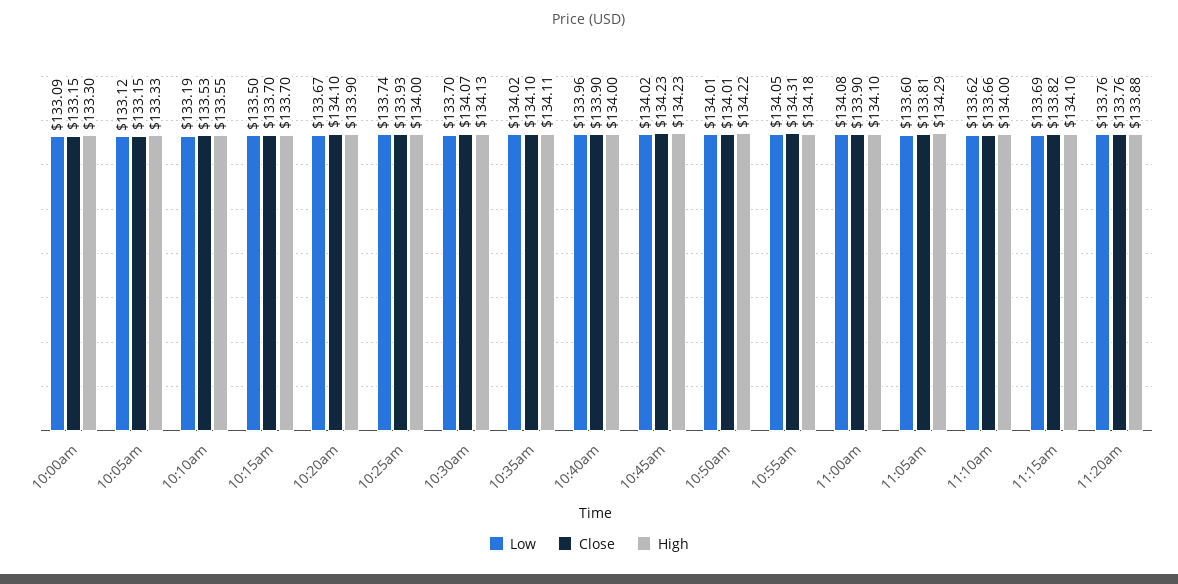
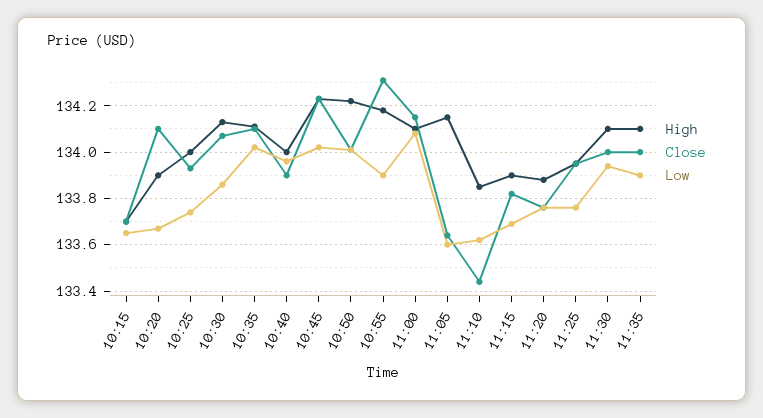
Low, 10:00am: 133.09 -> none
Close, 10:00am: 133.15 -> none
High, 10:00am: 133.3 -> none
Low, 10:05am: 133.12 -> none
Close, 10:05am: 133.15 -> none
High, 10:05am: 133.33 -> none
Low, 10:10am: 133.19 -> none
Close, 10:10am: 133.53 -> none
High, 10:10am: 133.55 -> none
Low, 10:15am: 133.5 -> 133.65
Low, 10:30am: 133.7 -> 133.85
Low, 10:55am: 134.05 -> 133.9
Close, 11:00am: 133.9 -> 134.15
Close, 11:05am: 133.81 -> 133.65
High, 11:05am: 134.29 -> 134.15
Close, 11:10am: 133.66 -> 133.45
High, 11:10am: 134 -> 133.85
High, 11:15am: 134.1 -> 133.9
High, 11:25: none -> 133.95
Close, 11:25: none -> 133.95
Low, 11:25: none -> 133.75
High, 11:30: none -> 134.1
Close, 11:30: none -> 134
Low, 11:30: none -> 133.95
High, 11:35: none -> 134.1
Close, 11:35: none -> 134
Low, 11:35: none -> 133.9

